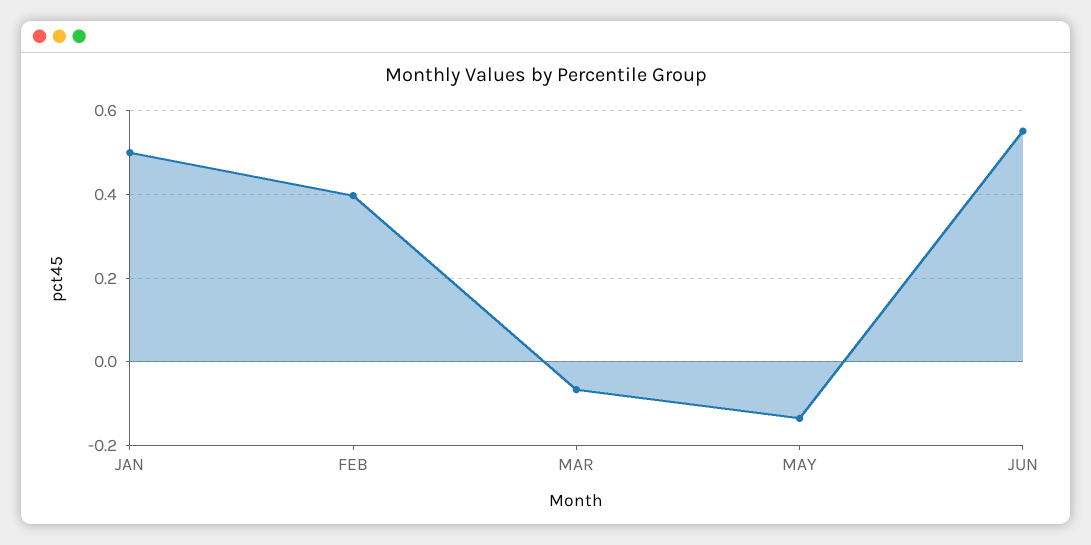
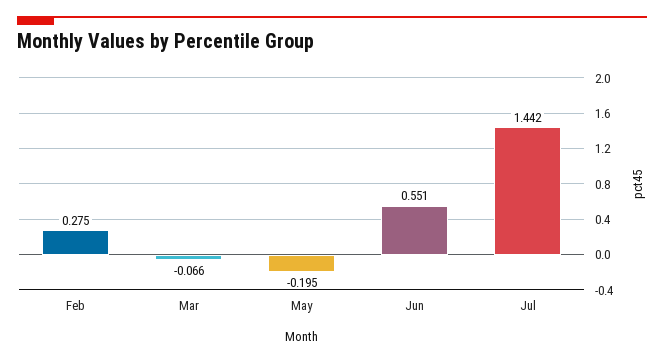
JAN: 0.5 -> none
FEB: 0.4 -> 0.275
MAY: -0.14 -> -0.195
Jul: none -> 1.442

